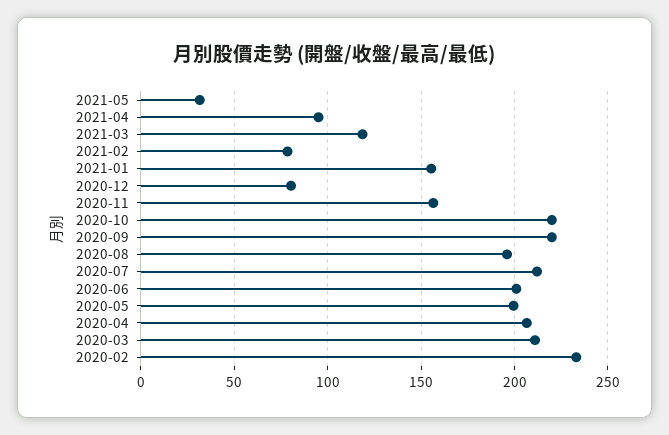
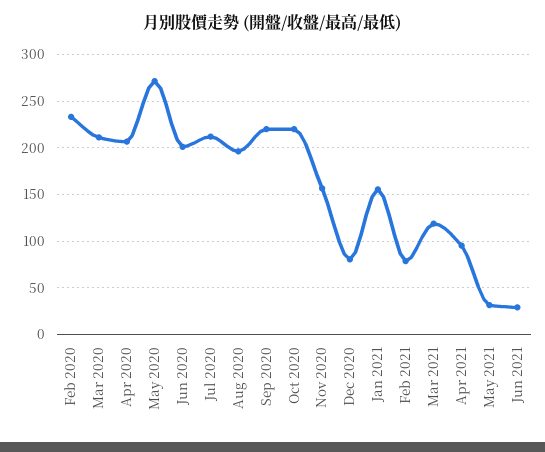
2020-05: 200 -> 270
Jun 2021: none -> 30

